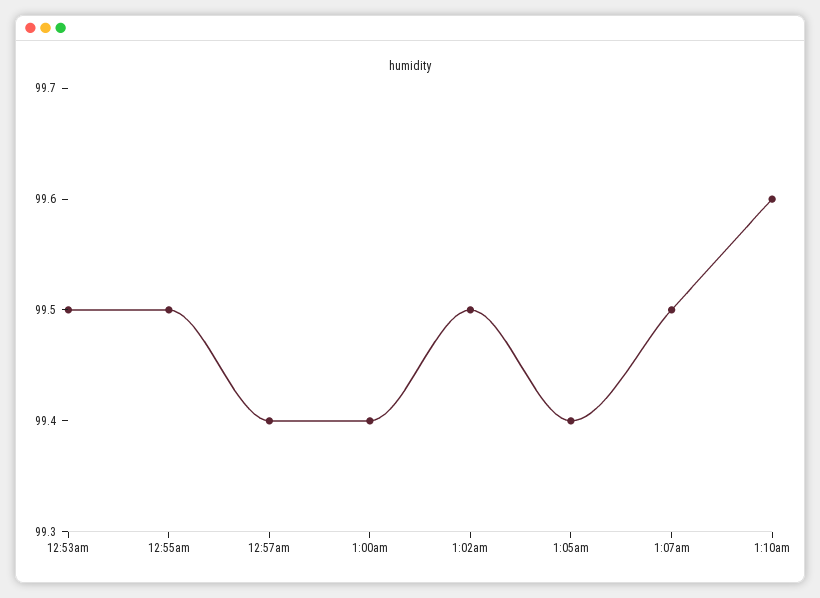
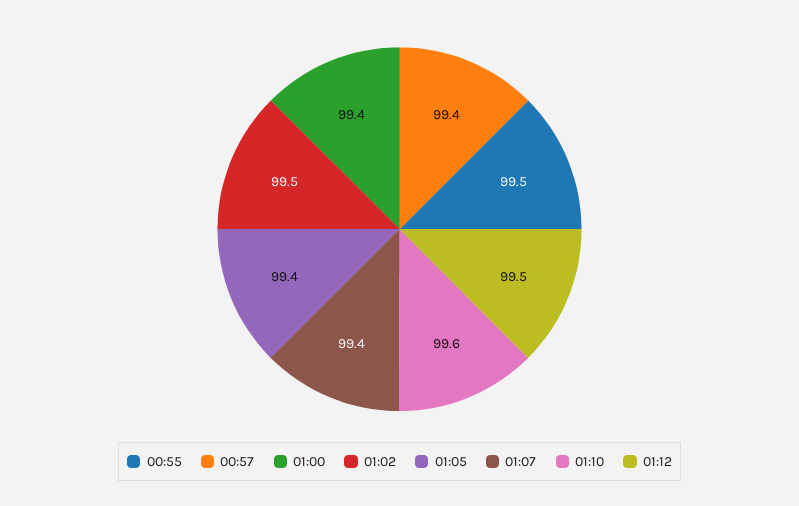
12:53am: 99.5 -> none
1:07am: 99.5 -> 99.4
01:12: none -> 99.5

